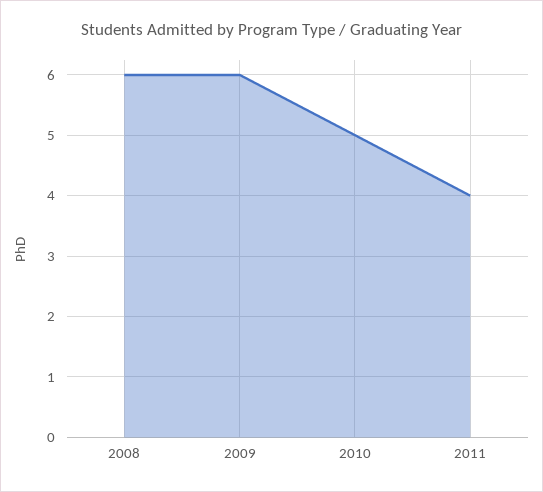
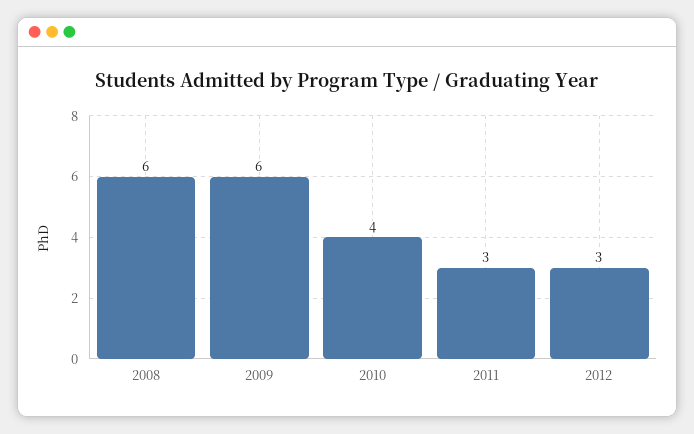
2010: 5 -> 4
2011: 4 -> 3
2012: none -> 3

